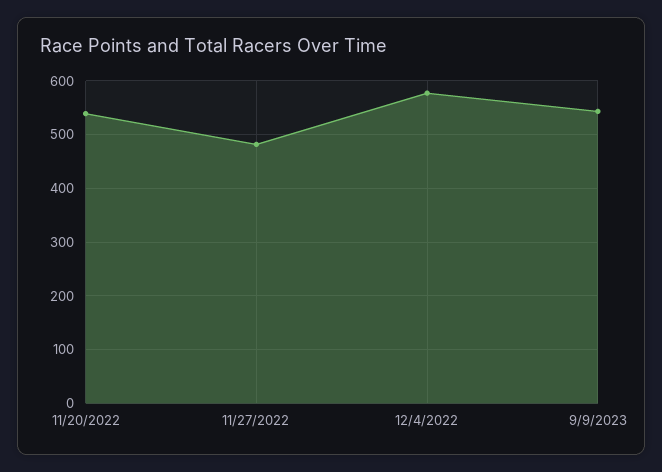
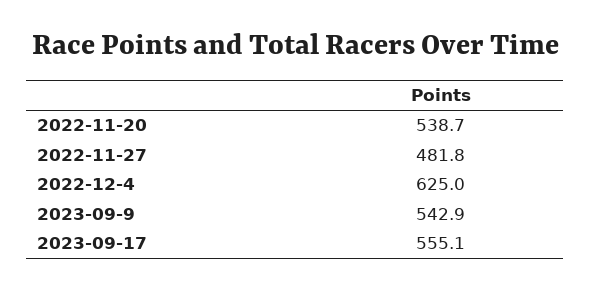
12/4/2022: 580 -> 625
2023-09-17: none -> 555.1

